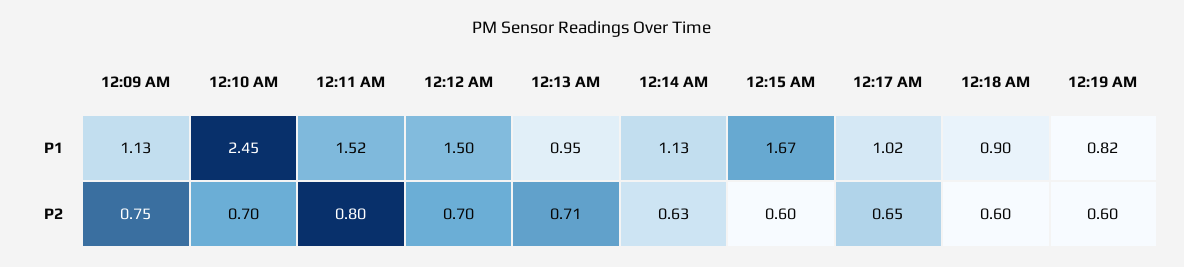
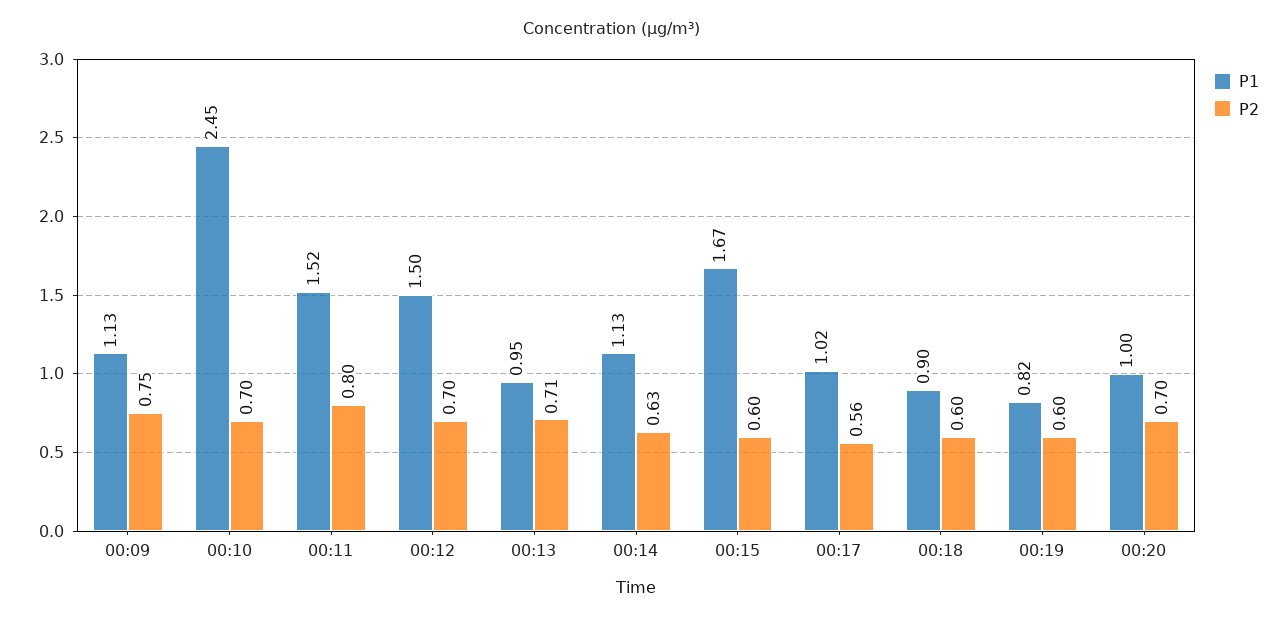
P2, 12:17 AM: 0.65 -> 0.56
P1, 00:20: none -> 1
P2, 00:20: none -> 0.7

